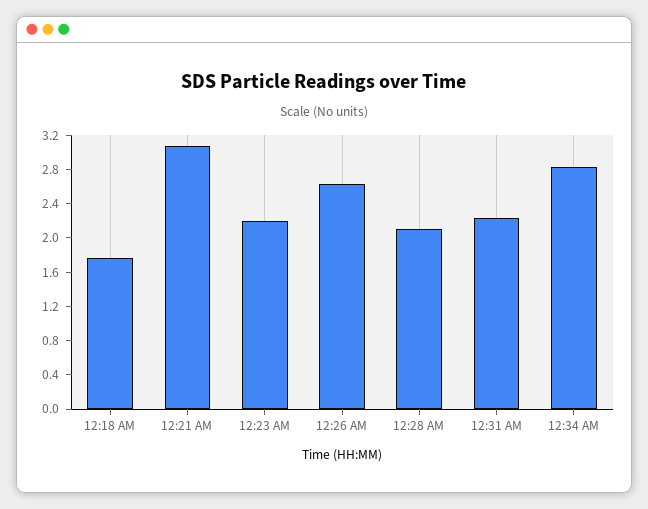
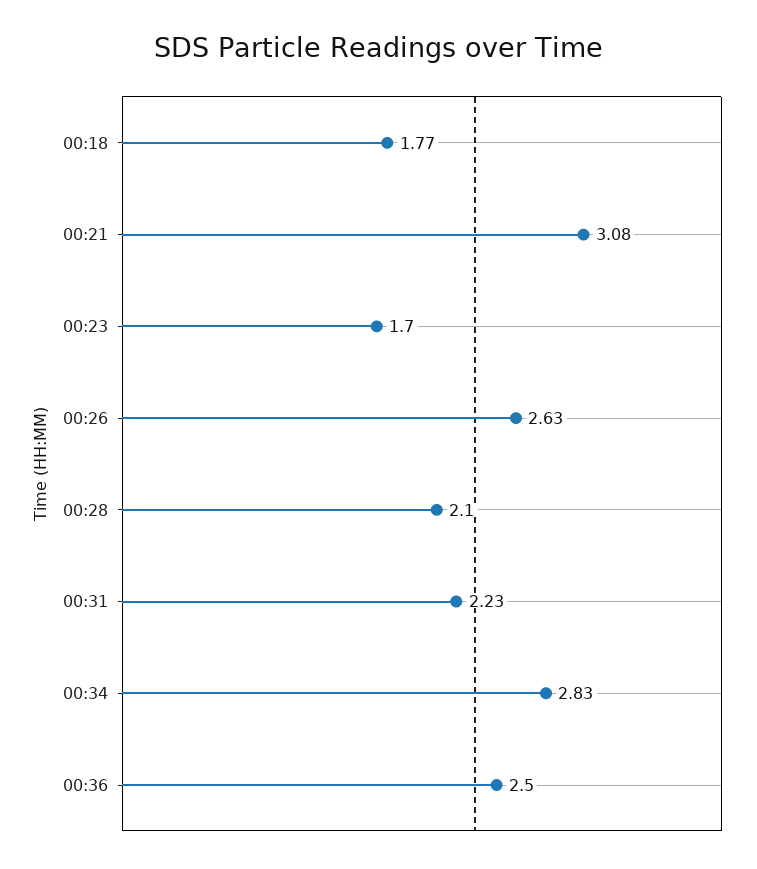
12:23 AM: 2.2 -> 1.7
00:36: none -> 2.5

